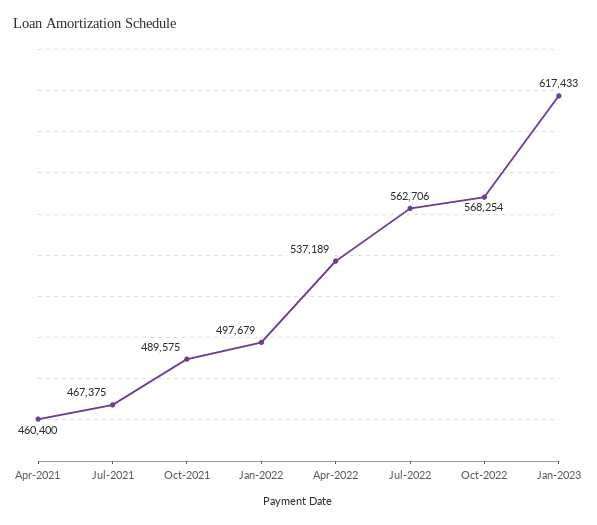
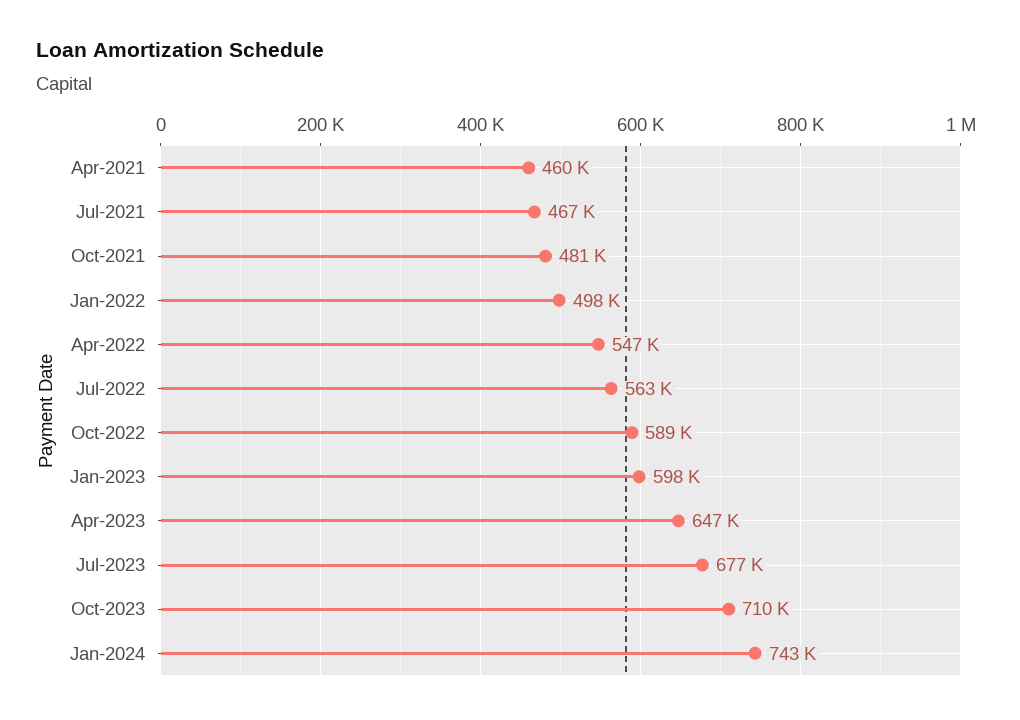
Oct-2021: 489575 -> 481000
Apr-2022: 537189 -> 547000
Oct-2022: 568254 -> 589000
Jan-2023: 617433 -> 598000
Apr-2023: none -> 647000
Jul-2023: none -> 677000
Oct-2023: none -> 710000
Jan-2024: none -> 743000

